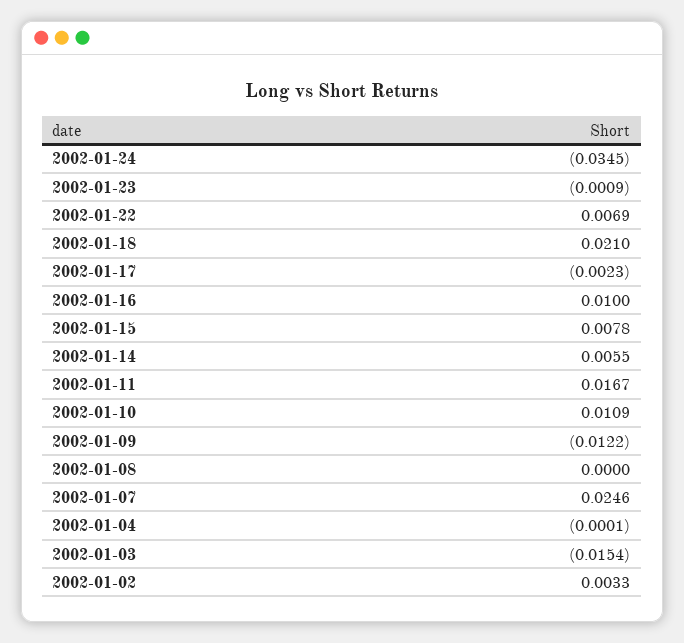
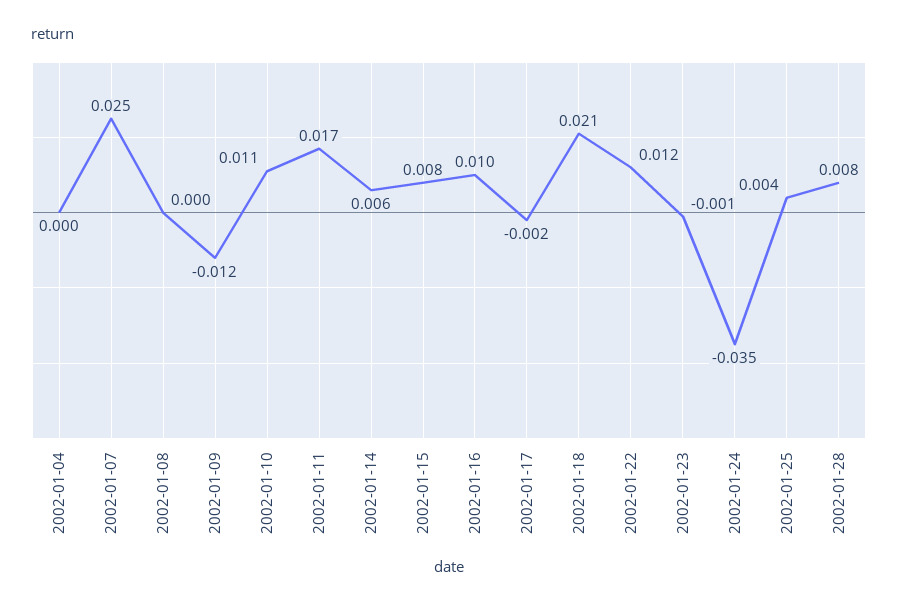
2002-01-22: 0.0069 -> 0.012
2002-01-03: -0.0154 -> none
2002-01-02: 0.0033 -> none
2002-01-25: none -> 0.004
2002-01-28: none -> 0.008

